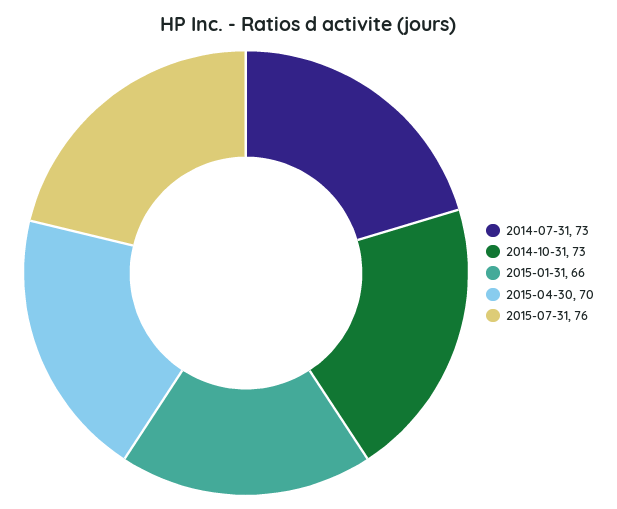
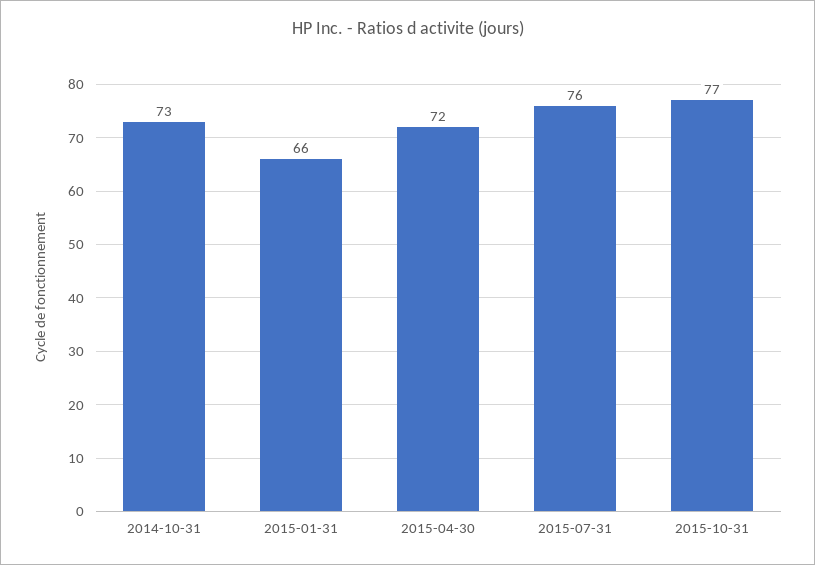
2014-07-31: 73 -> none
2015-04-30: 70 -> 72
2015-10-31: none -> 77

